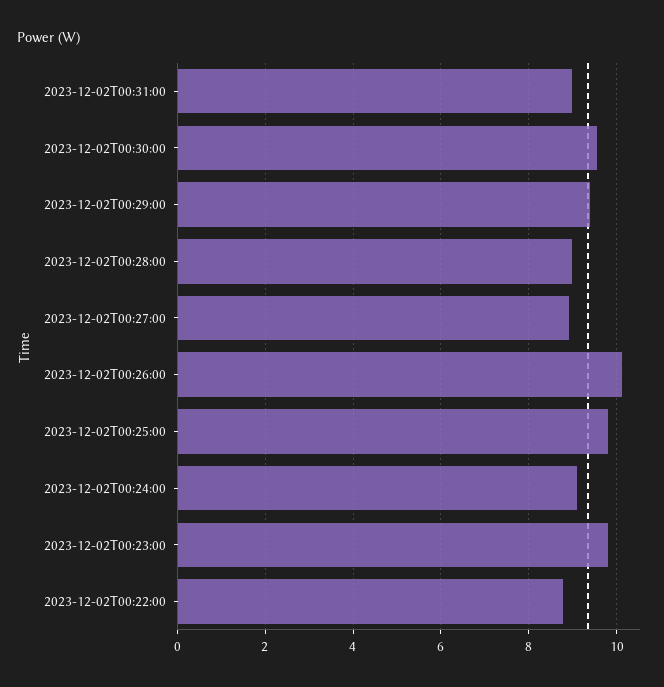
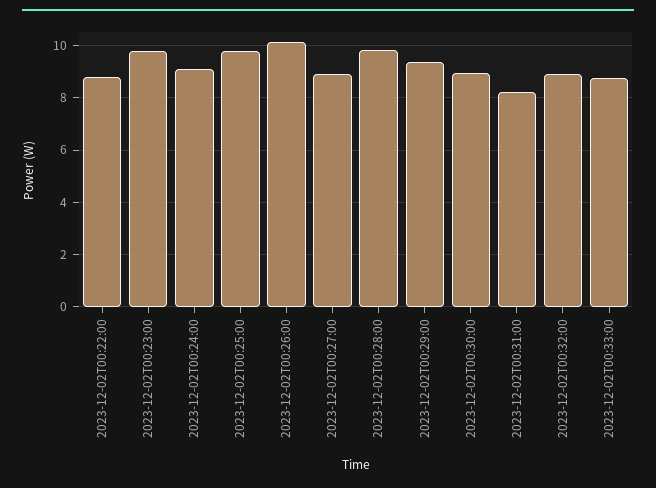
2023-12-02T00:31:00: 9 -> 8.25
2023-12-02T00:30:00: 9.6 -> 9
2023-12-02T00:28:00: 9 -> 9.75
2023-12-02T00:32:00: none -> 9
2023-12-02T00:33:00: none -> 8.75

